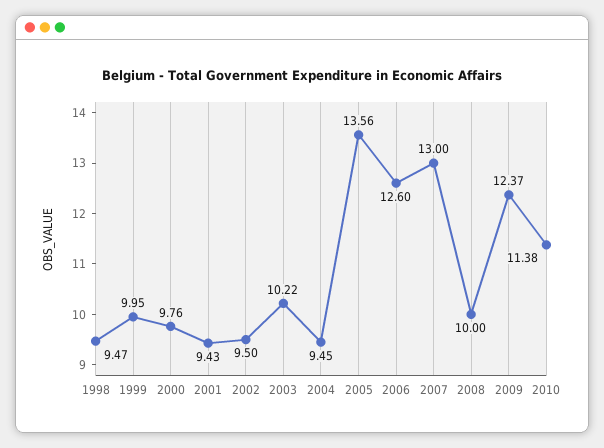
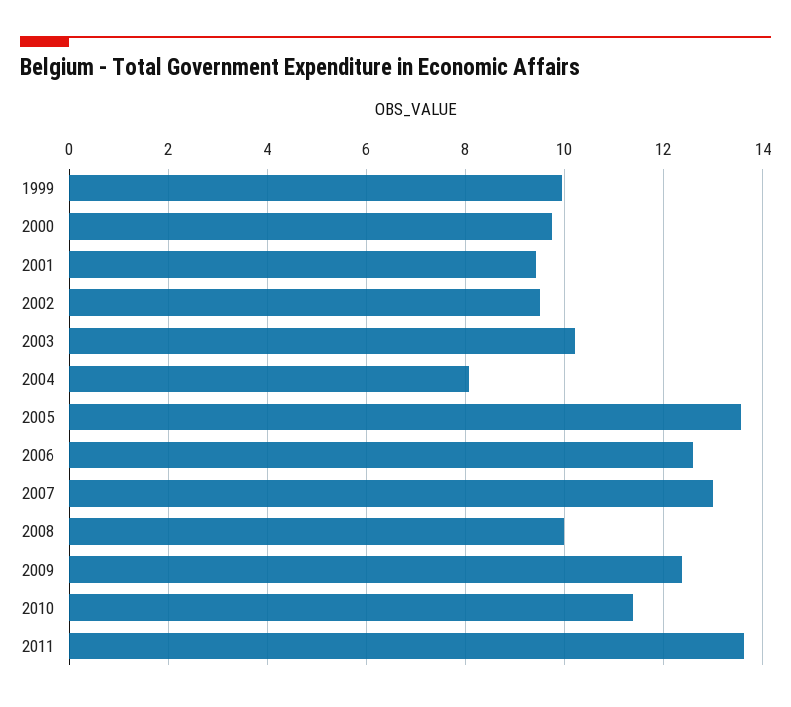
1998: 9.47 -> none
2004: 9.45 -> 8
2011: none -> 13.6

